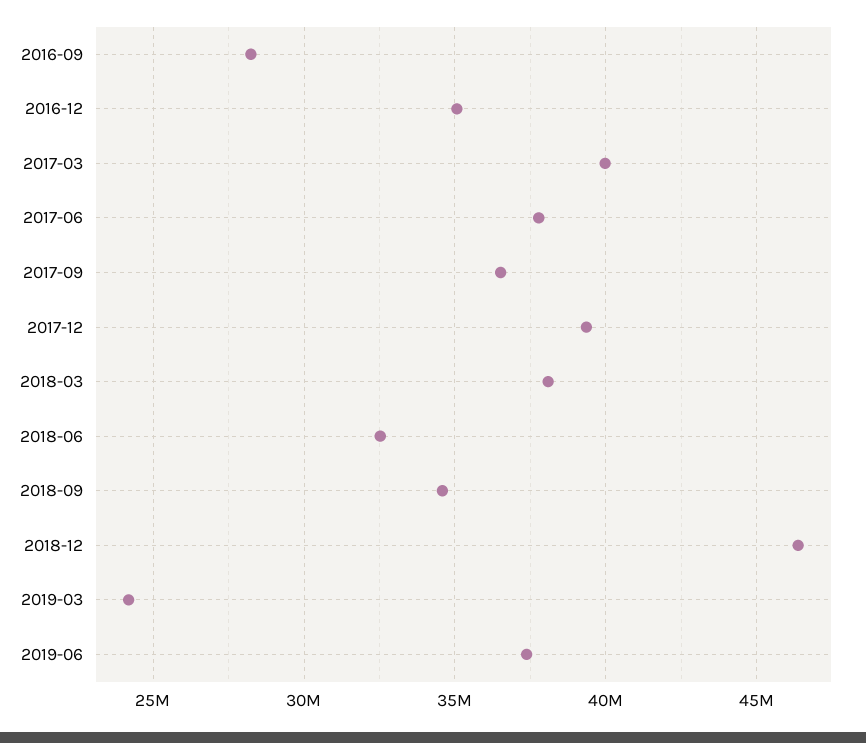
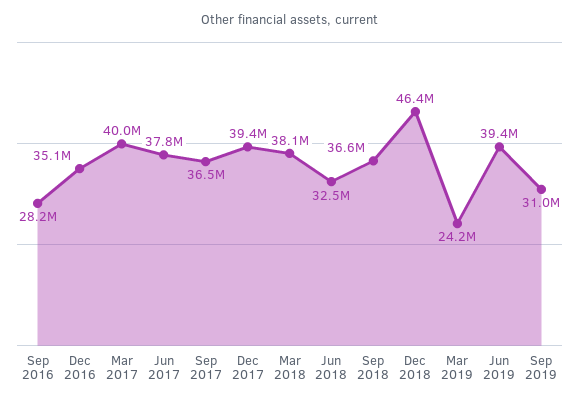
2018-09: 34500000 -> 36600000
2019-06: 37500000 -> 39400000
Sep 2019: none -> 31000000

